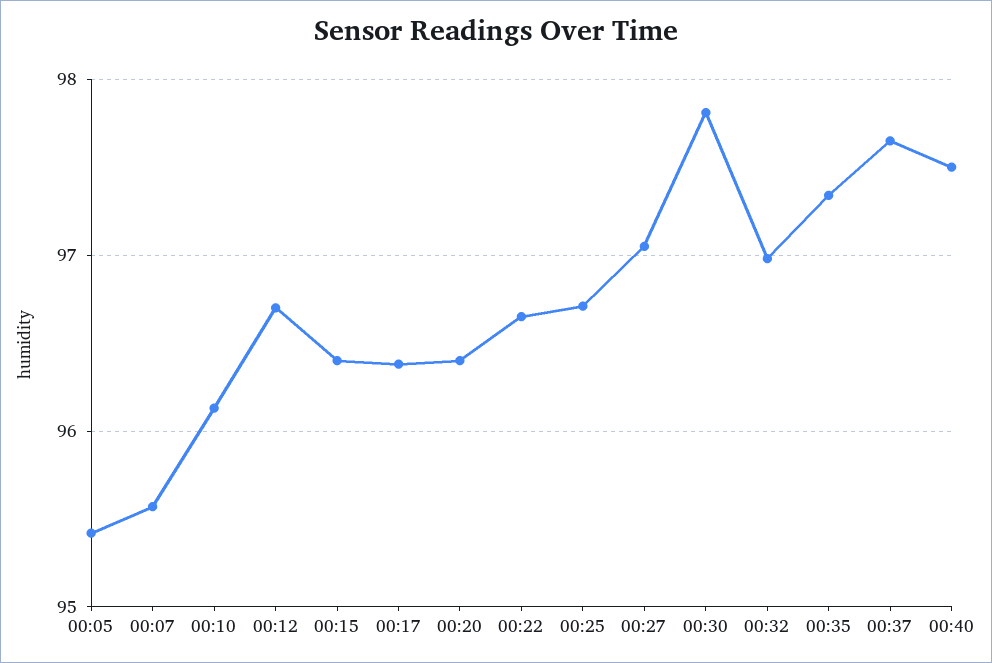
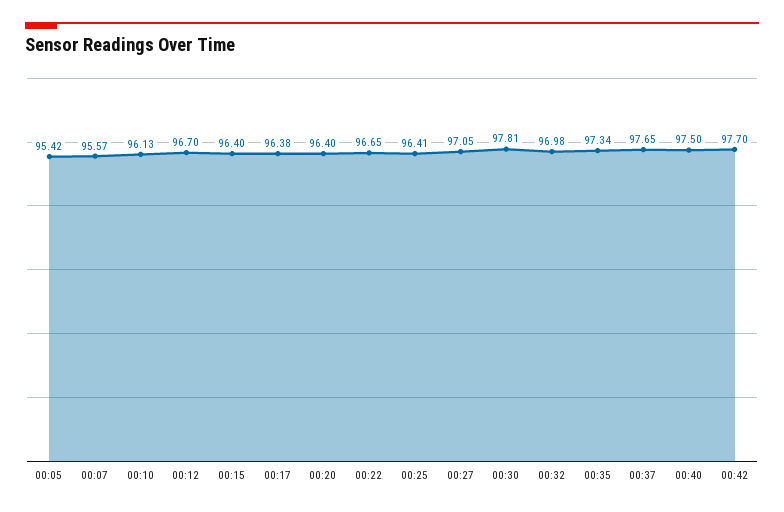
00:25: 96.7 -> 96.41
00:42: none -> 97.7

